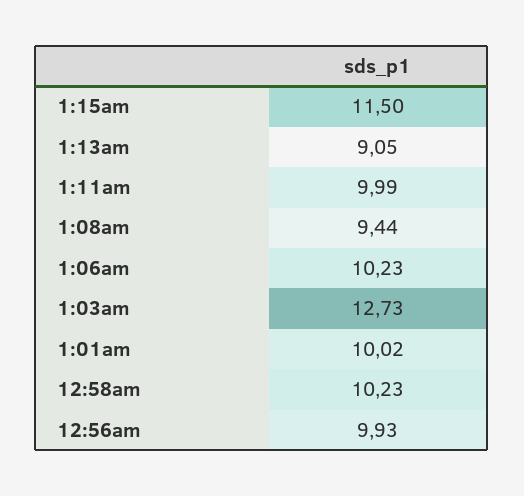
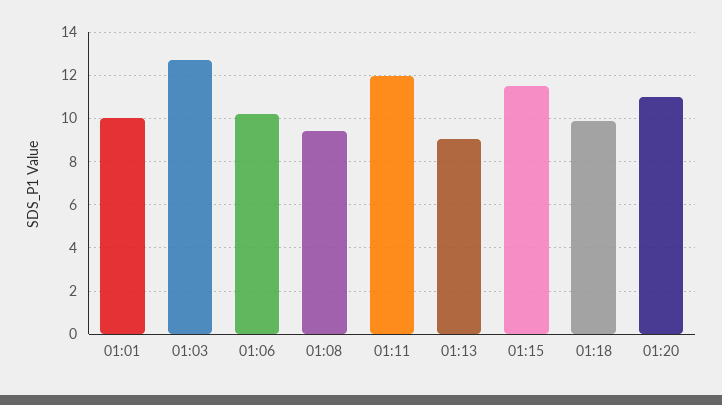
1:11am: 9.99 -> 12
12:58am: 10.23 -> none
12:56am: 9.93 -> none
01:18: none -> 10
01:20: none -> 11

